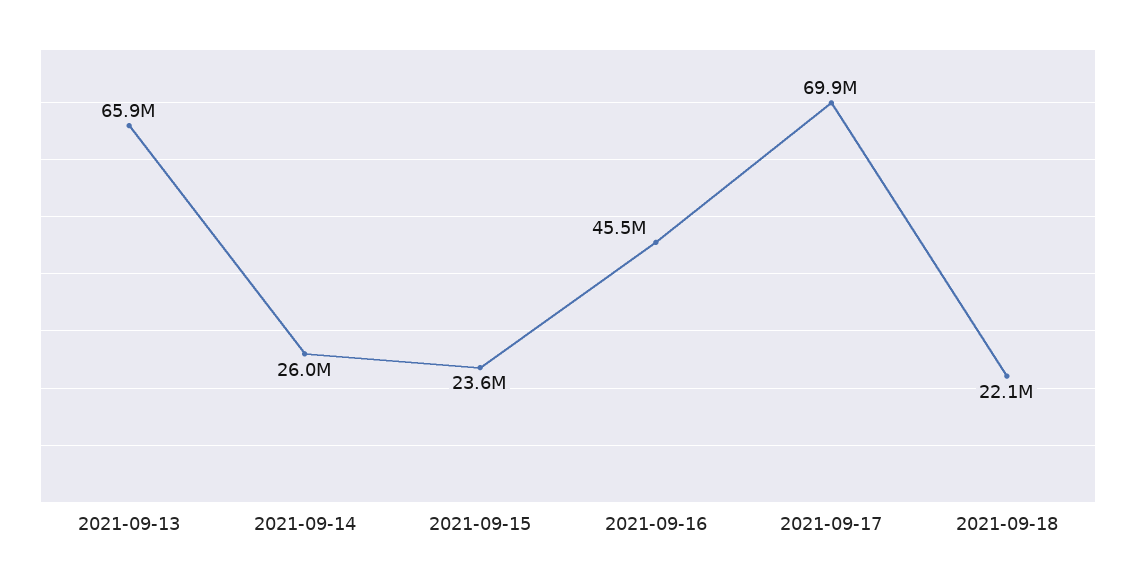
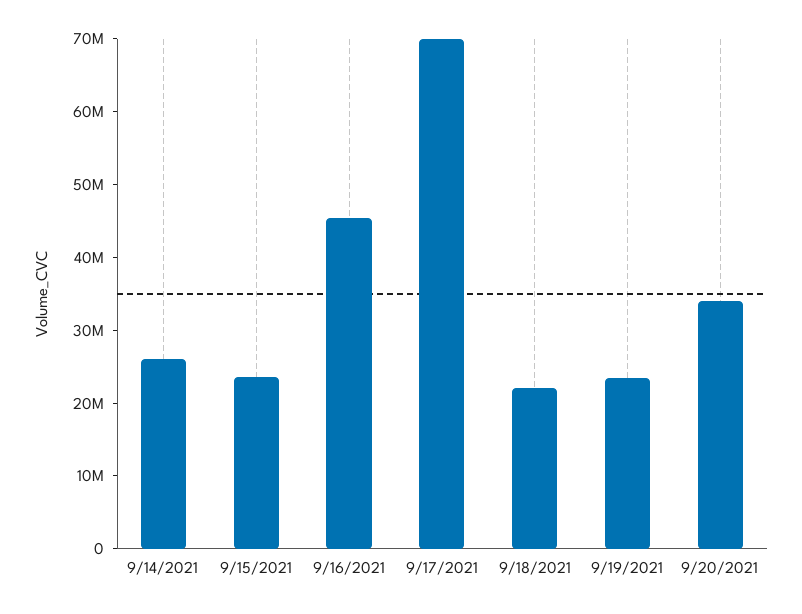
2021-09-13: 65900000 -> none
9/19/2021: none -> 24000000
9/20/2021: none -> 34000000

